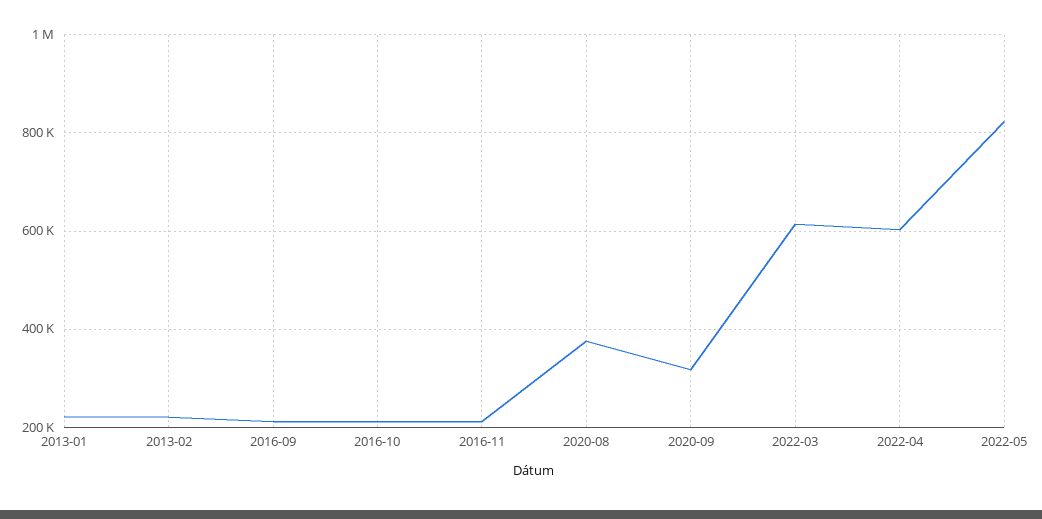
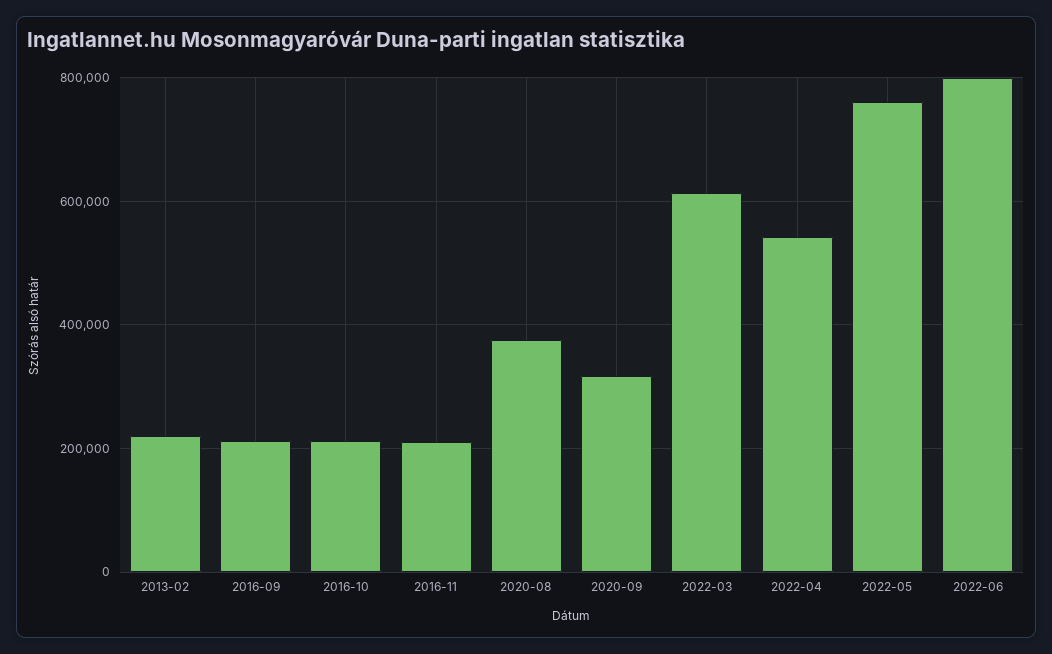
2013-01: 220000 -> none
2022-04: 600000 -> 540000
2022-05: 820000 -> 760000
2022-06: none -> 800000

